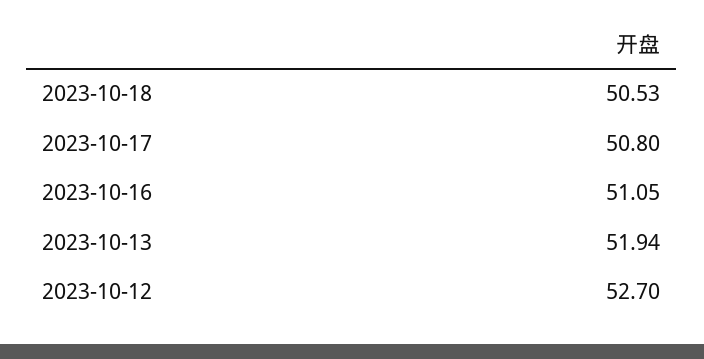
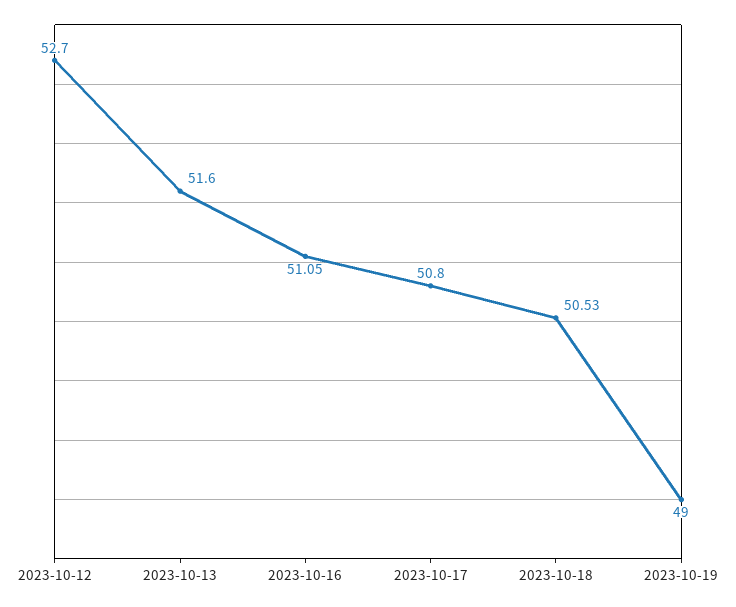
2023-10-13: 51.94 -> 51.6
2023-10-19: none -> 49

